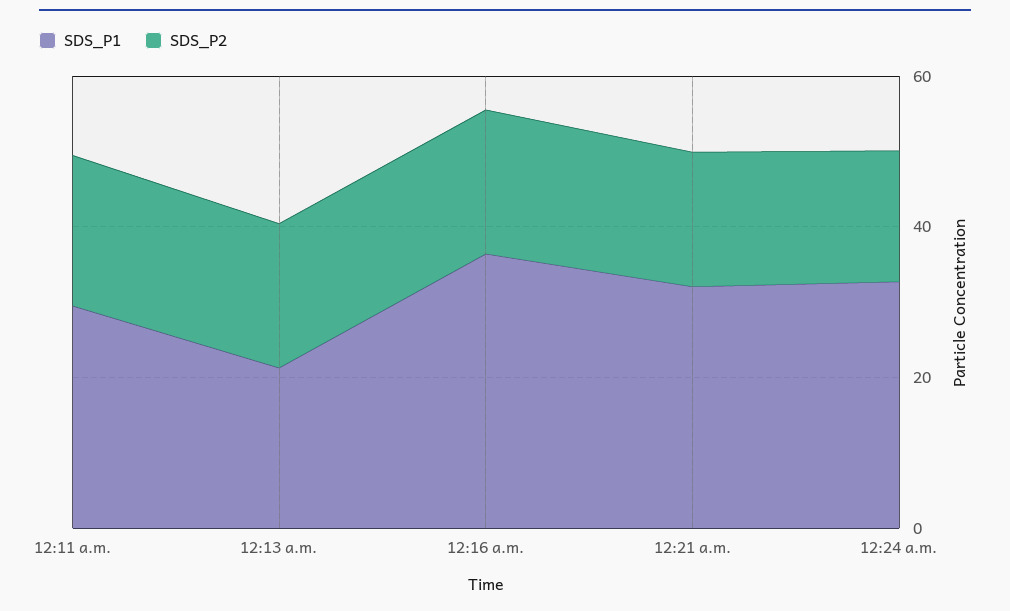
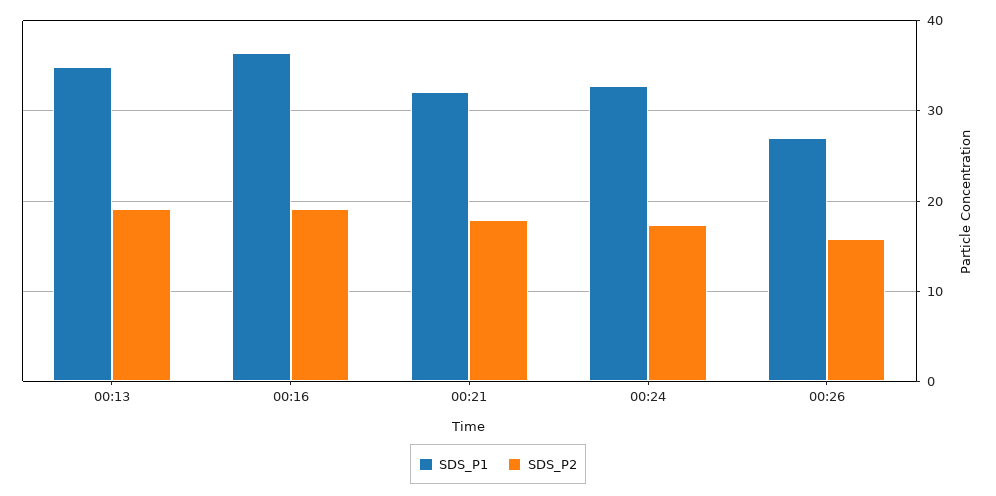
SDS_P1, 12:11 a.m.: 30 -> none
SDS_P2, 12:11 a.m.: 20 -> none
SDS_P1, 12:13 a.m.: 20 -> 35
SDS_P1, 00:26: none -> 27
SDS_P2, 00:26: none -> 16

